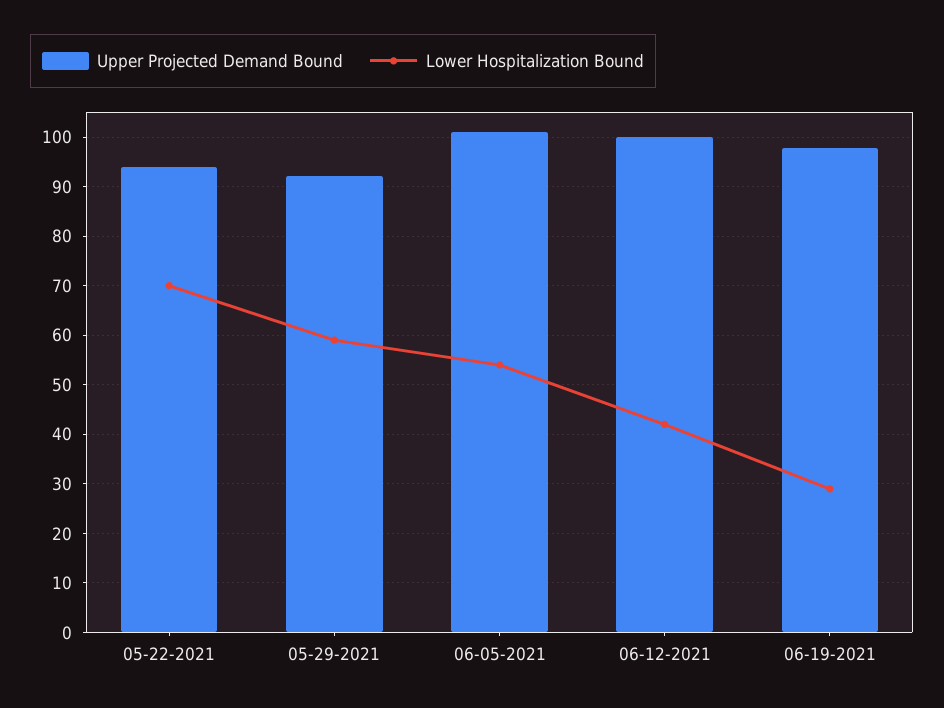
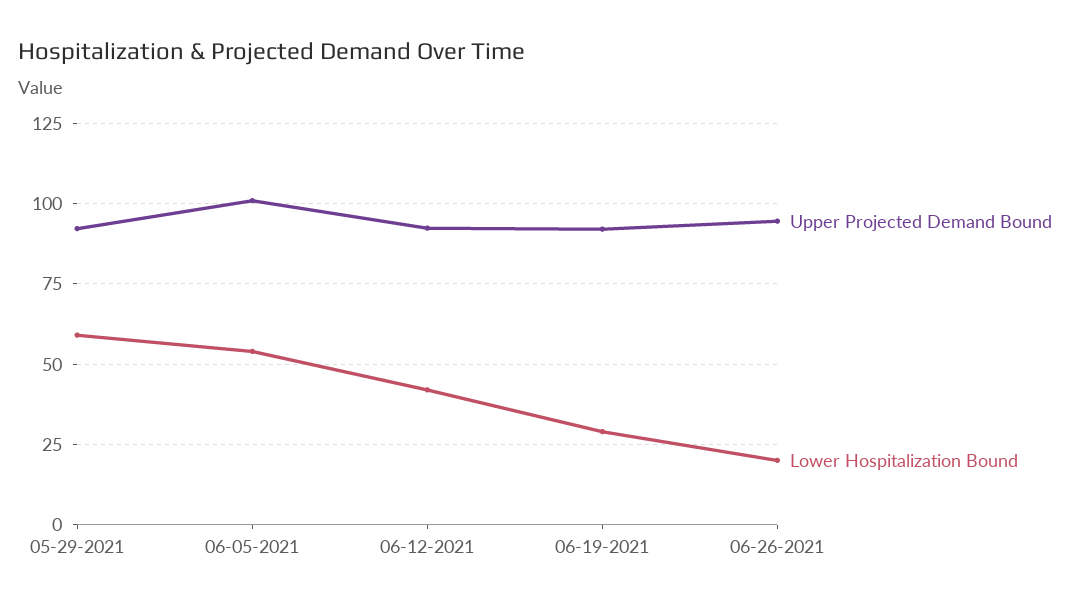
Upper Projected Demand Bound, 05-22-2021: 94 -> none
Lower Hospitalization Bound, 05-22-2021: 70 -> none
Upper Projected Demand Bound, 06-12-2021: 100 -> 92.5
Upper Projected Demand Bound, 06-19-2021: 98 -> 92.5
Upper Projected Demand Bound, 06-26-2021: none -> 95
Lower Hospitalization Bound, 06-26-2021: none -> 20

